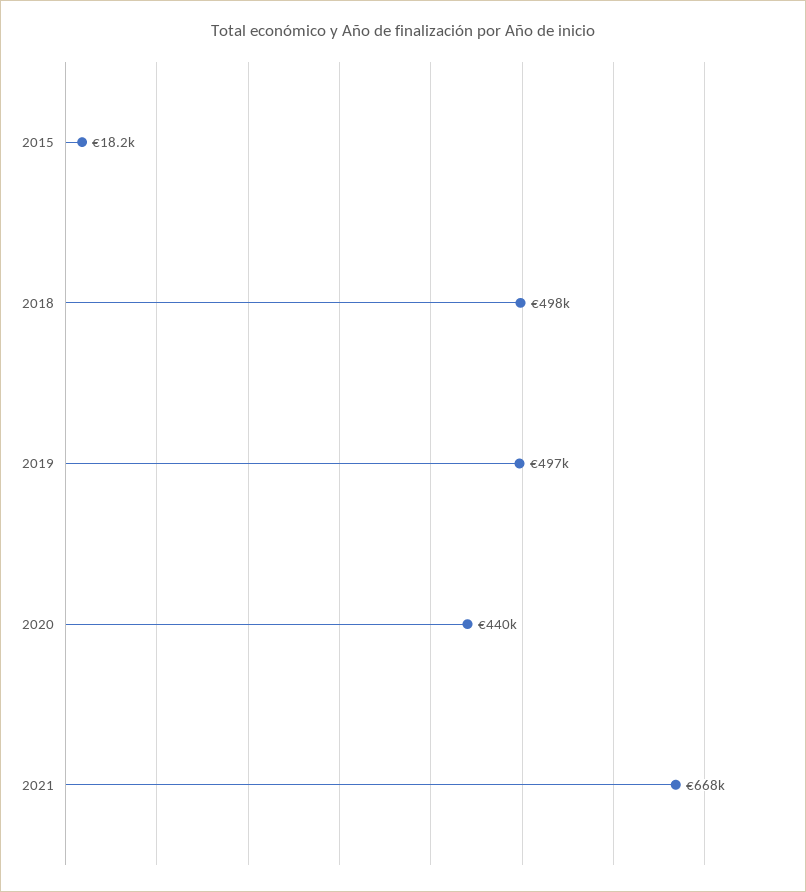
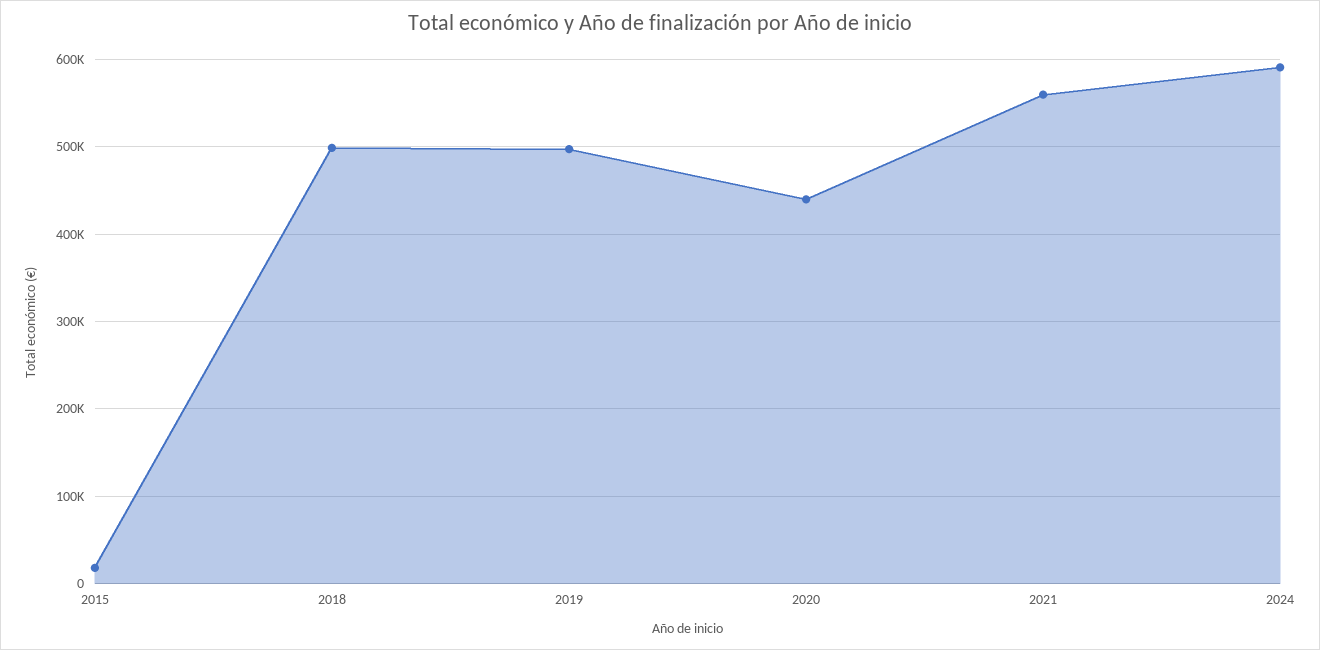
2021: 668000 -> 560000
2024: none -> 590000

